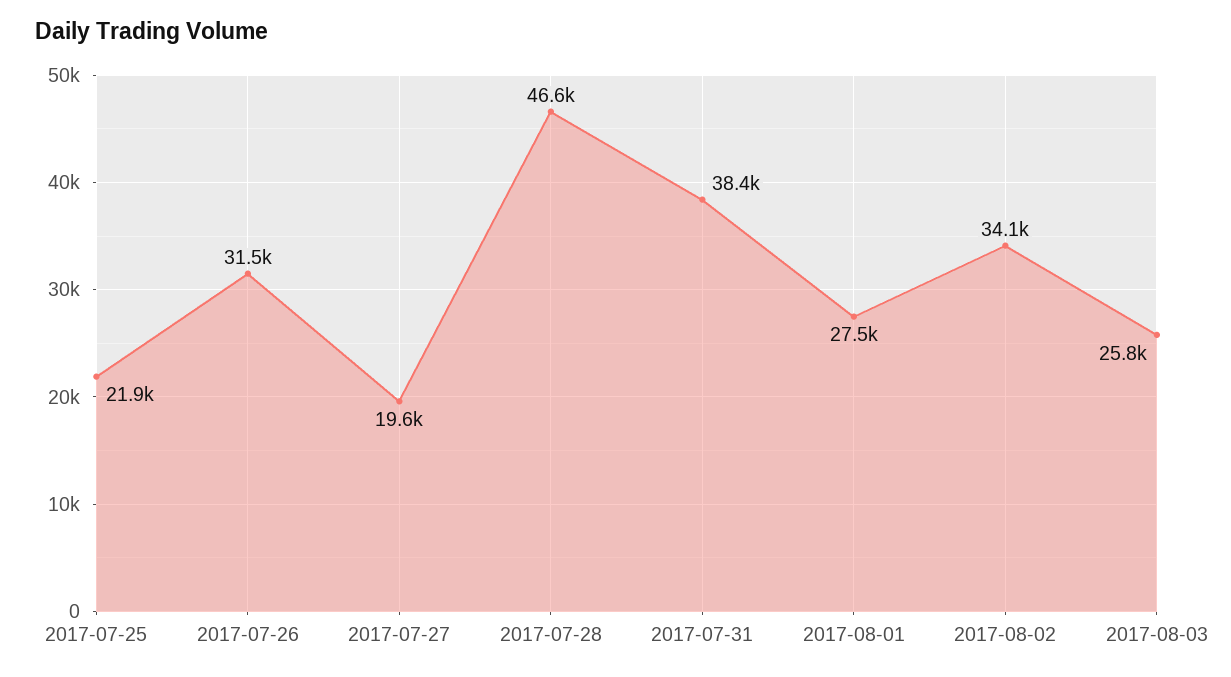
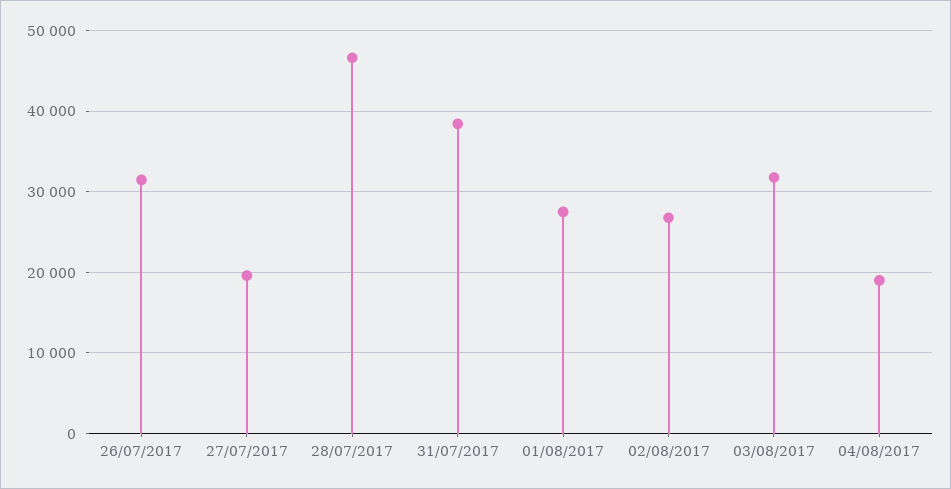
2017-07-25: 21900 -> none
2017-08-02: 34100 -> 27000
2017-08-03: 25800 -> 32000
04/08/2017: none -> 19000

